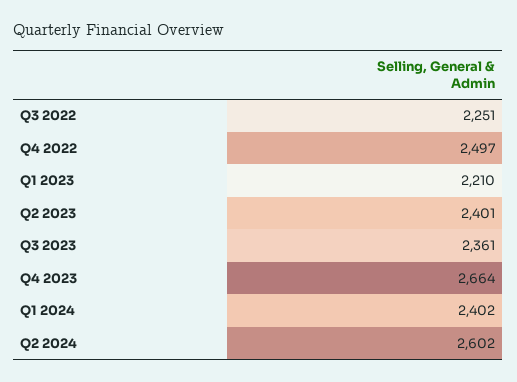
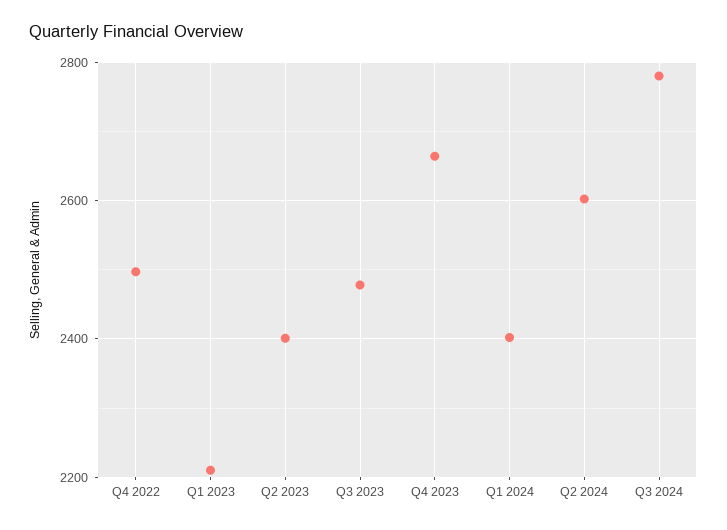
Q3 2022: 2251 -> none
Q3 2023: 2361 -> 2480
Q3 2024: none -> 2780

